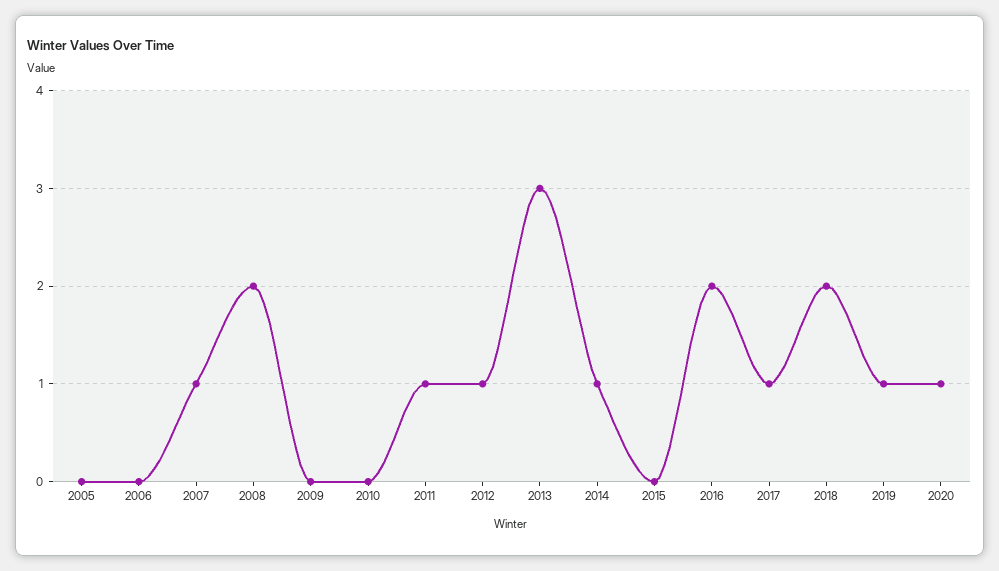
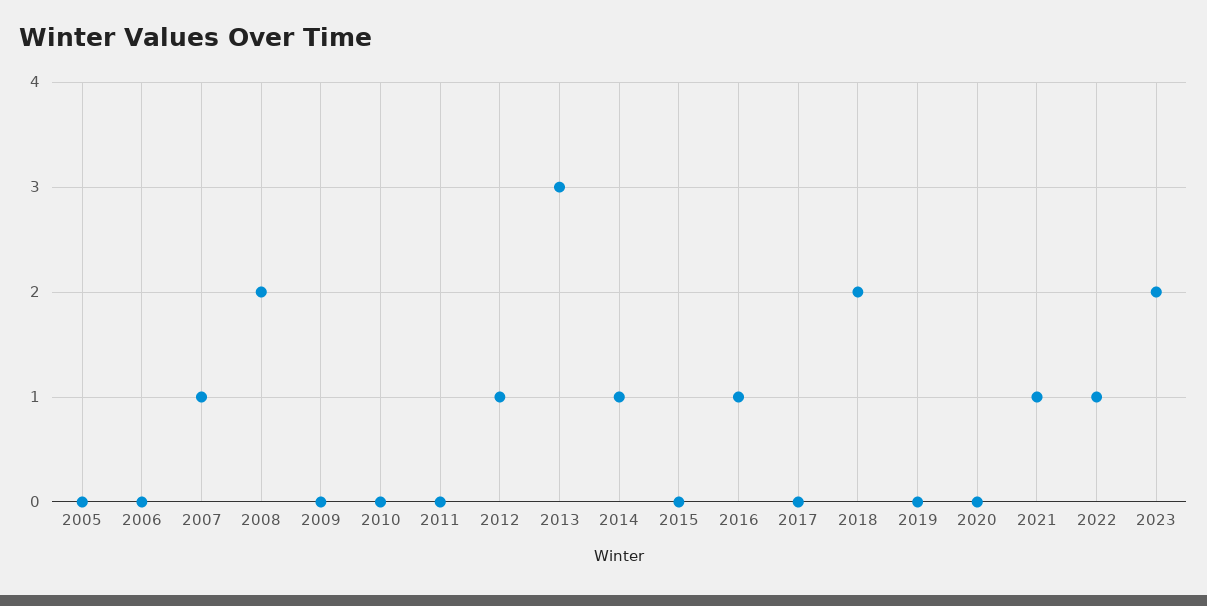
2011: 1 -> 0
2016: 2 -> 1
2017: 1 -> 0
2019: 1 -> 0
2020: 1 -> 0
2021: none -> 1
2022: none -> 1
2023: none -> 2

